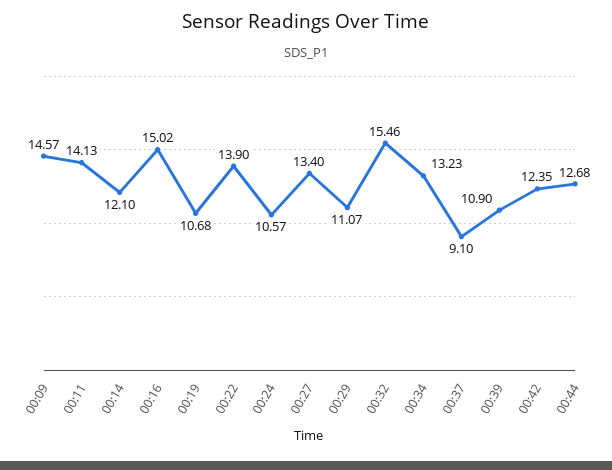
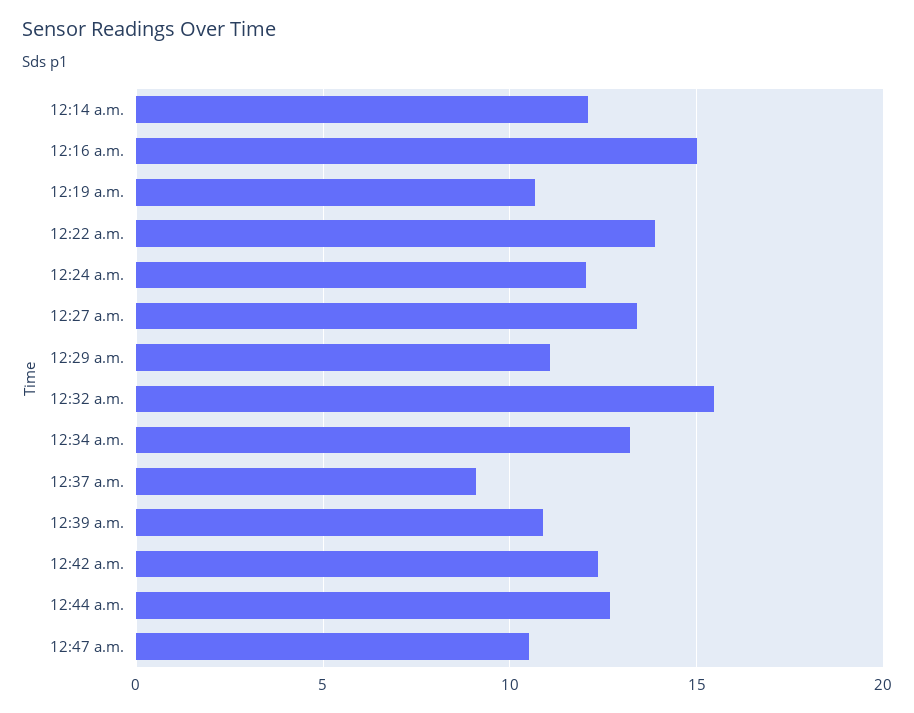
00:09: 14.57 -> none
00:11: 14.13 -> none
00:24: 10.57 -> 12
12:47 a.m.: none -> 10.5

